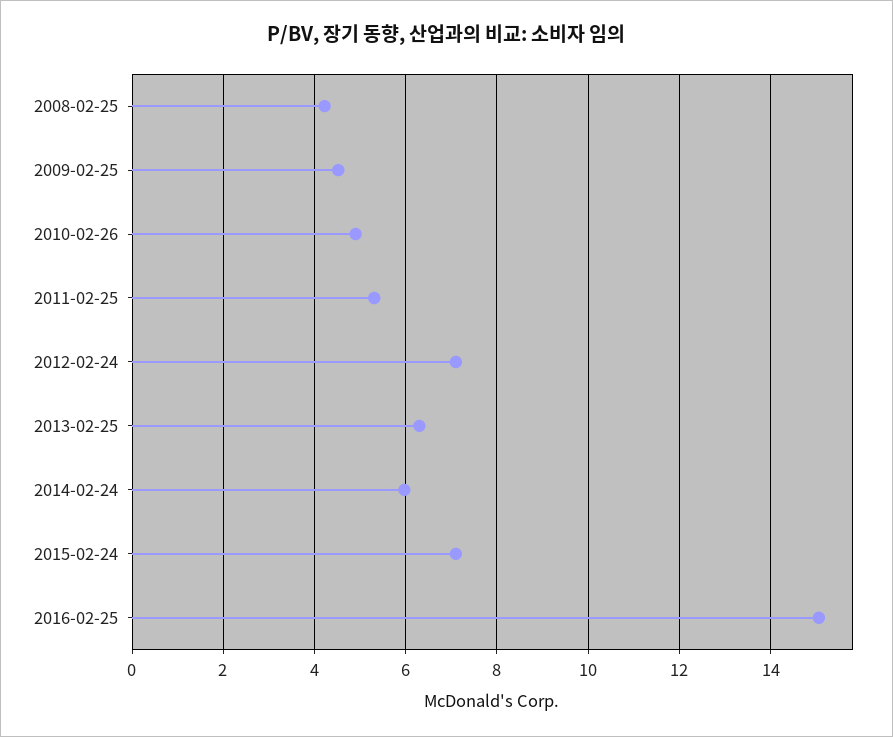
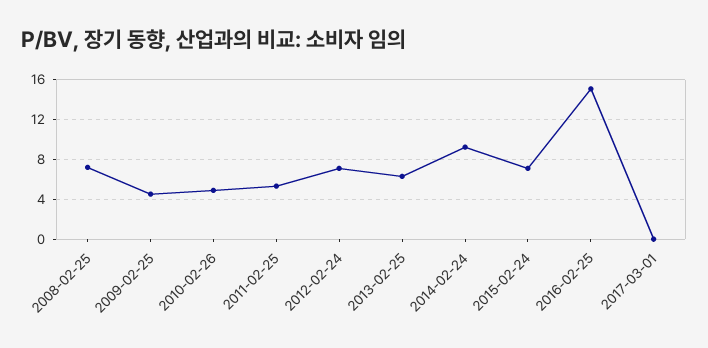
2008-02-25: 4.2 -> 7
2014-02-24: 6 -> 9
2017-03-01: none -> 0

